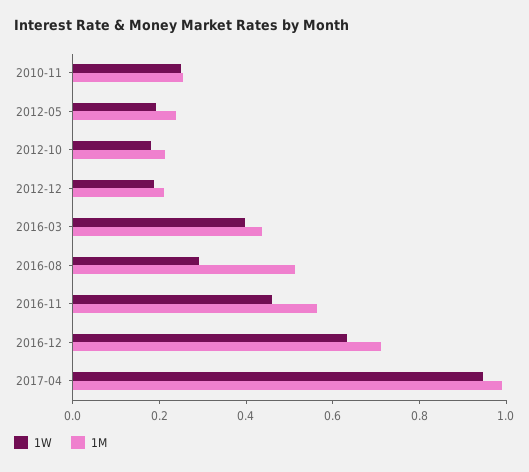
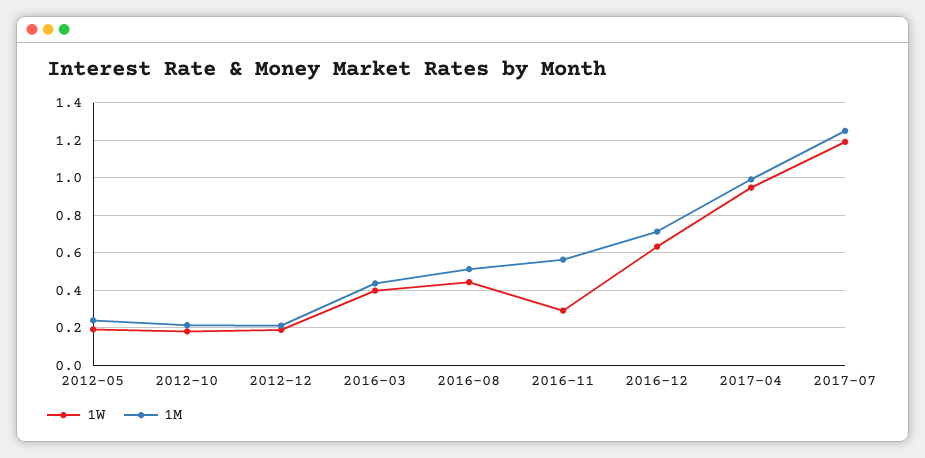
1W, 2010-11: 0.25 -> none
1M, 2010-11: 0.25 -> none
1W, 2016-08: 0.3 -> 0.45
1W, 2016-11: 0.45 -> 0.3
1W, 2017-07: none -> 1.2
1M, 2017-07: none -> 1.25

